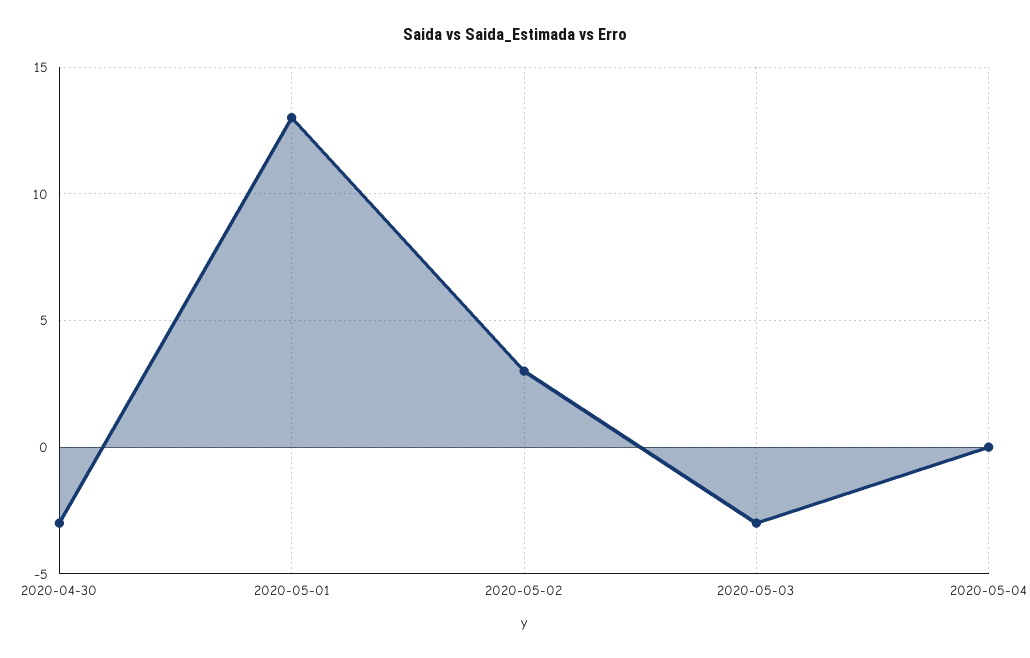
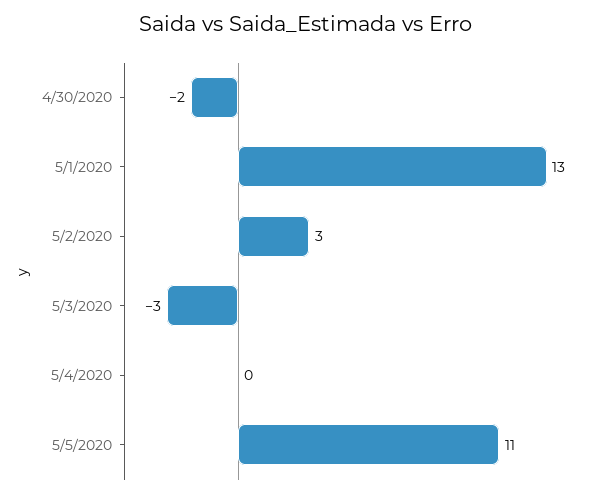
2020-04-30: -3 -> -2
5/5/2020: none -> 11

